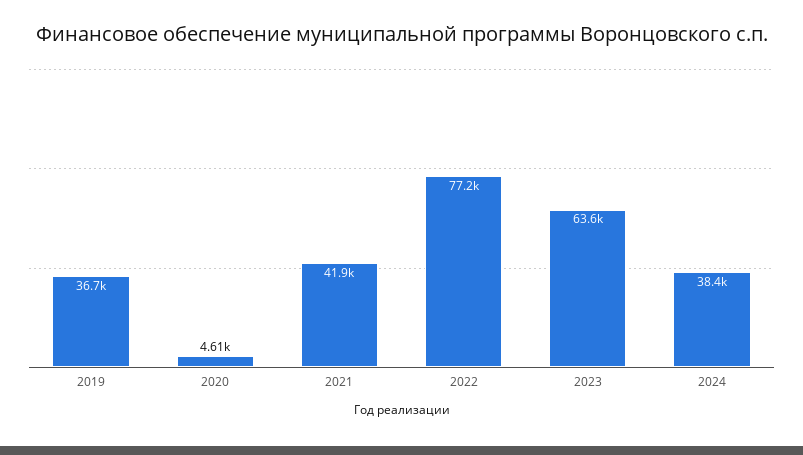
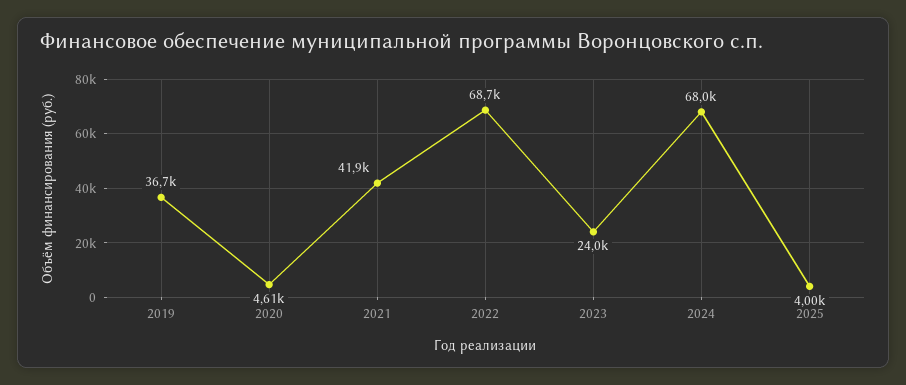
2022: 77200 -> 68700
2023: 63600 -> 24000
2024: 38400 -> 68000
2025: none -> 4000

